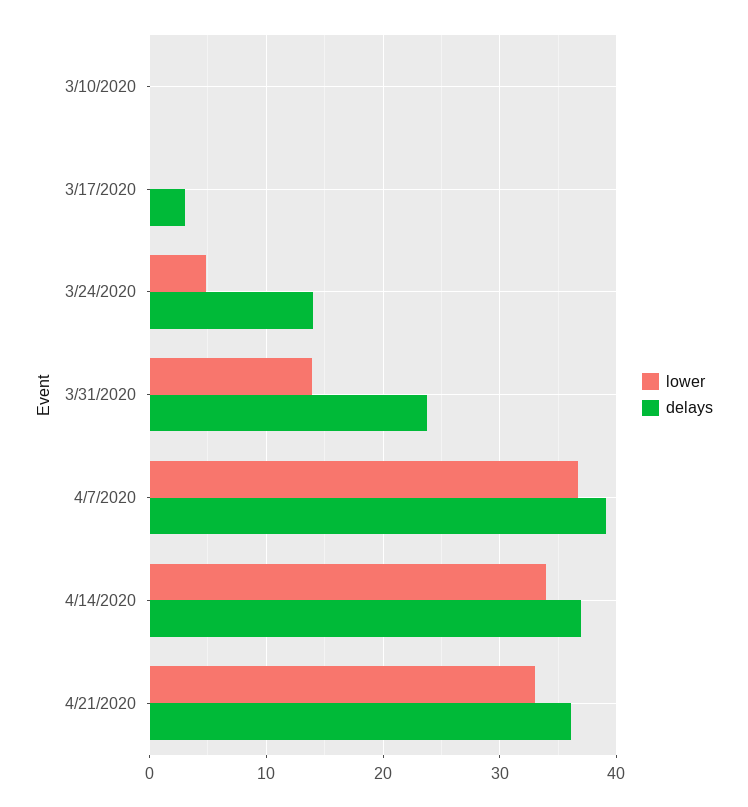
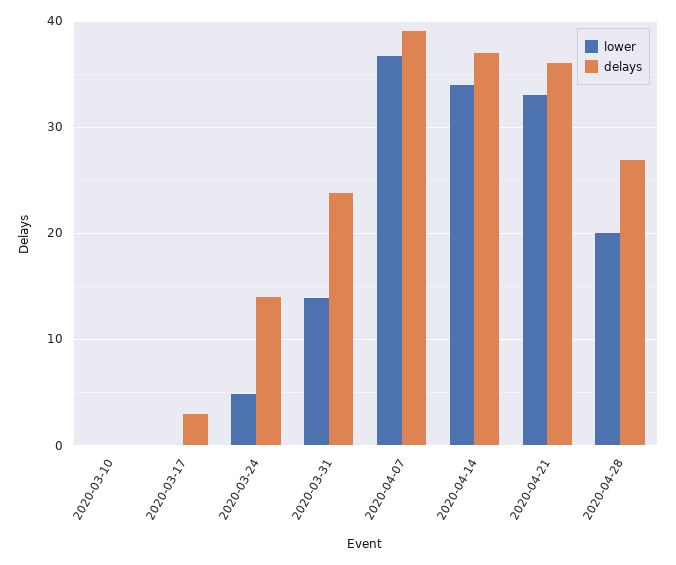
lower, 2020-04-28: none -> 20
delays, 2020-04-28: none -> 27

